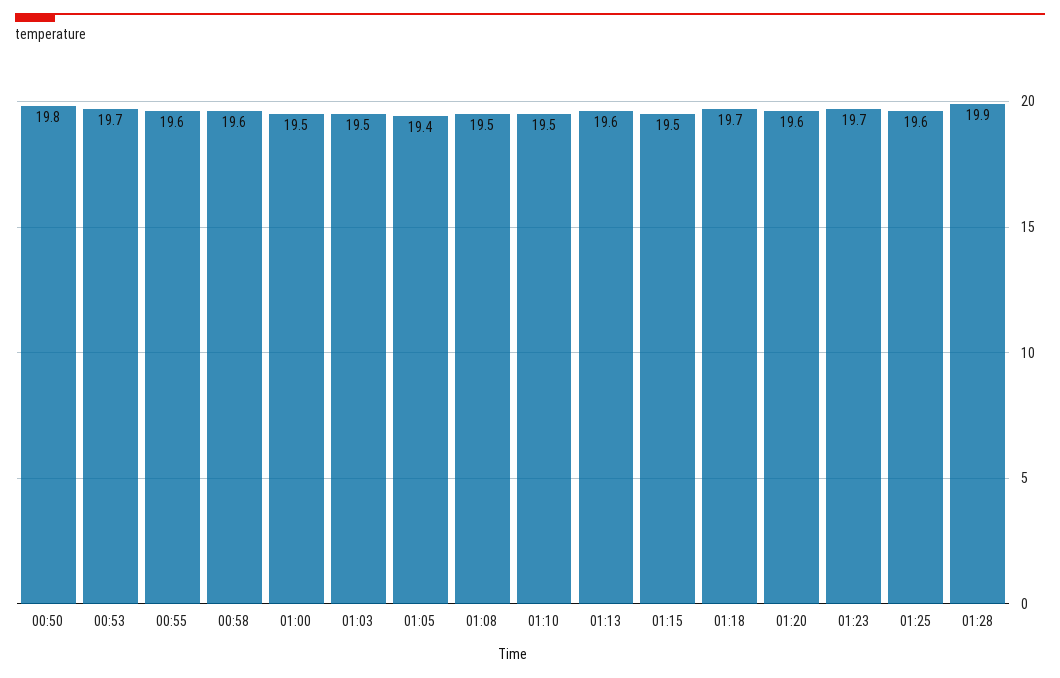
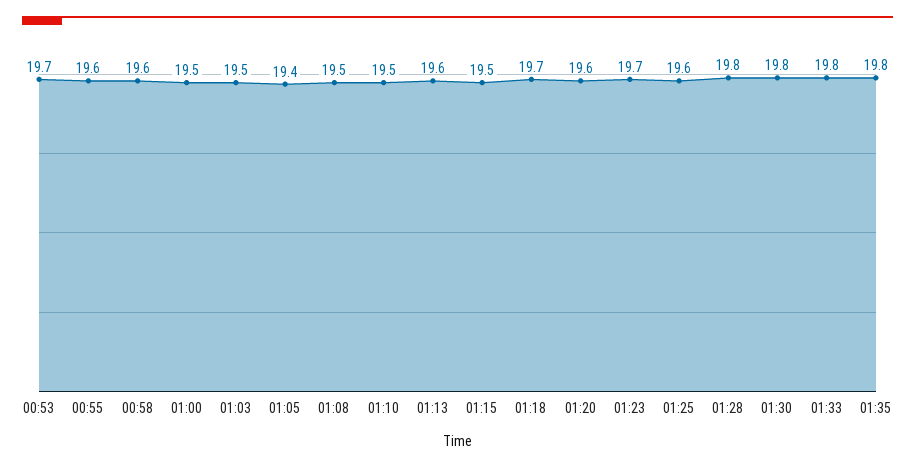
00:50: 19.8 -> none
01:28: 19.9 -> 19.8
01:30: none -> 19.8
01:33: none -> 19.8
01:35: none -> 19.8

